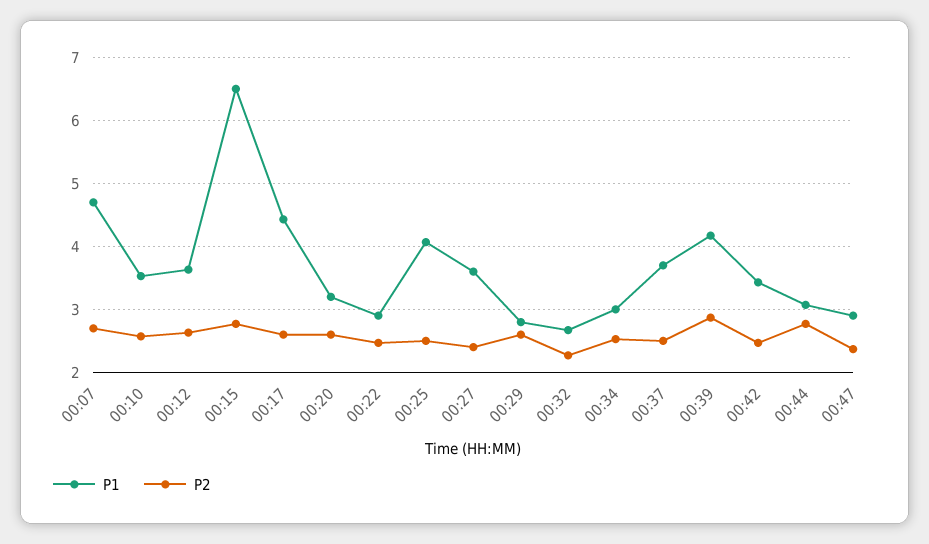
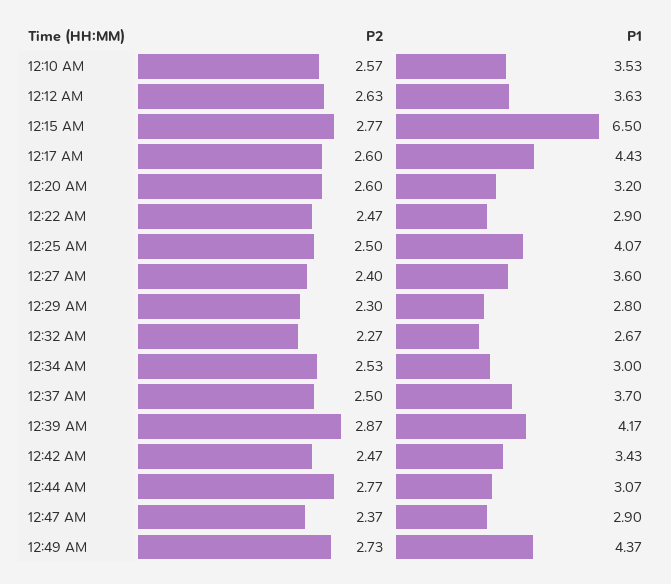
P1, 00:07: 4.7 -> none
P2, 00:07: 2.7 -> none
P2, 00:29: 2.6 -> 2.3
P2, 12:49 AM: none -> 2.73
P1, 12:49 AM: none -> 4.37

